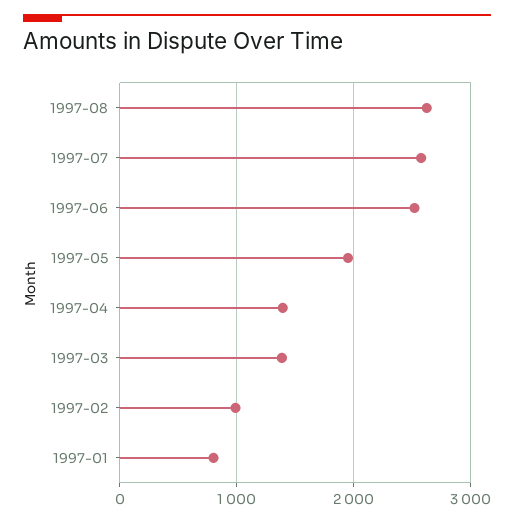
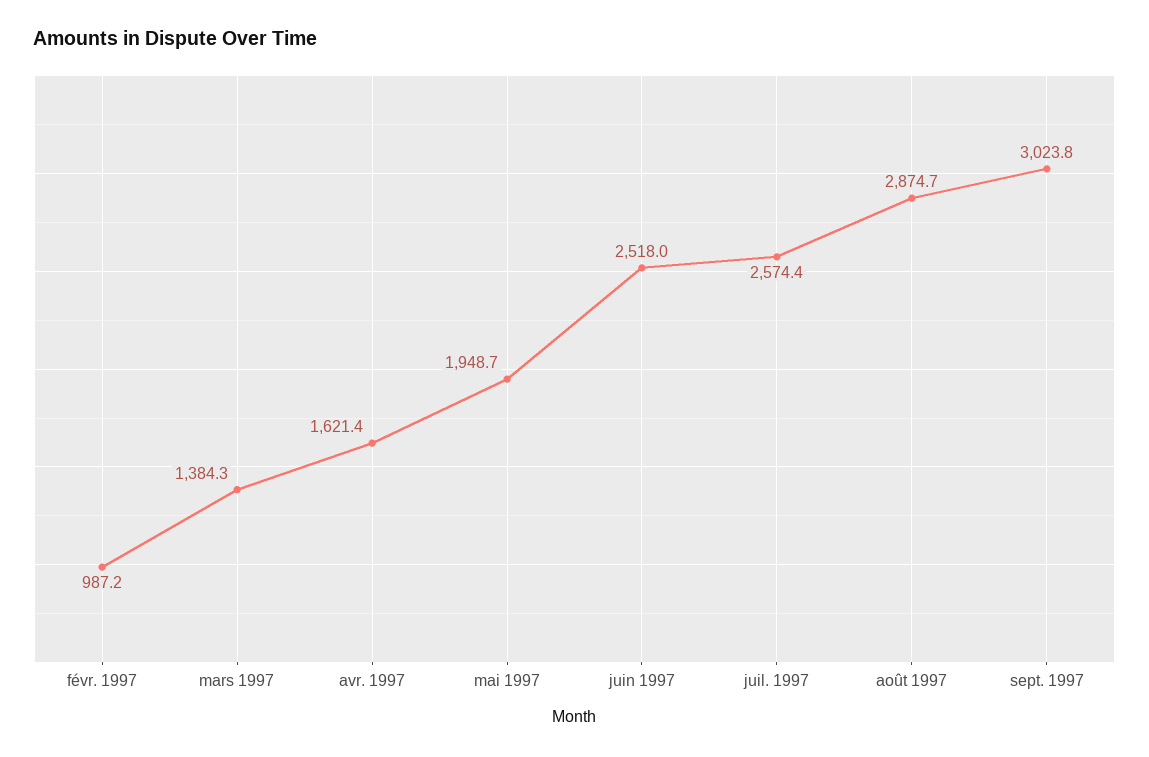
1997-08: 2600 -> 2874.7
1997-04: 1400 -> 1621.4
1997-01: 800 -> none
sept. 1997: none -> 3023.8

